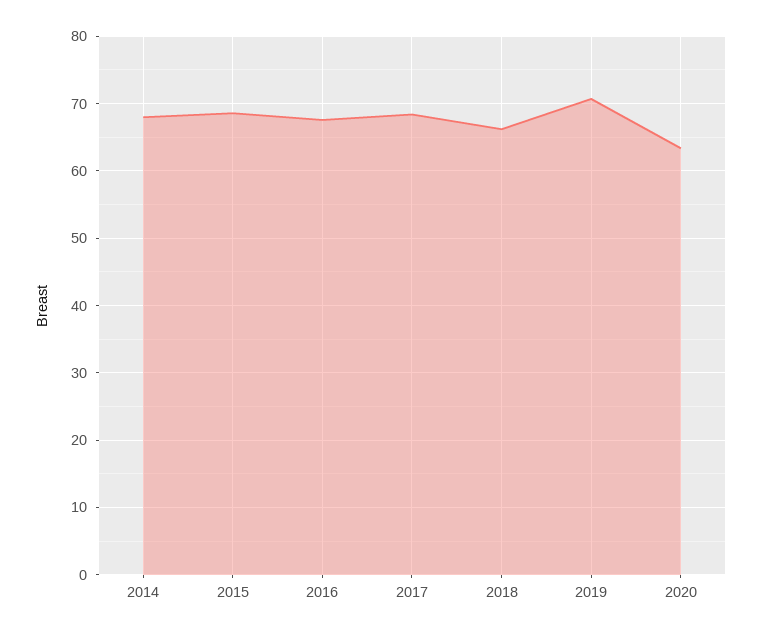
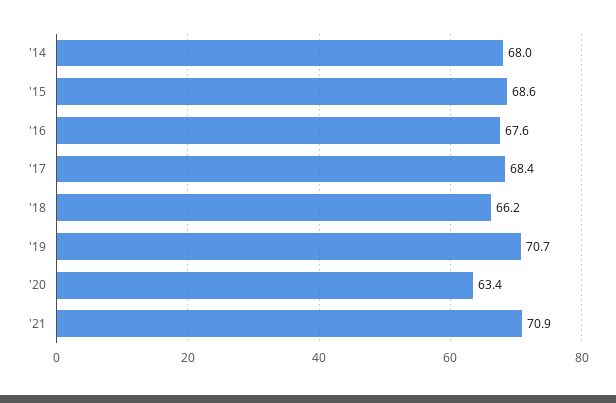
'21: none -> 70.9

